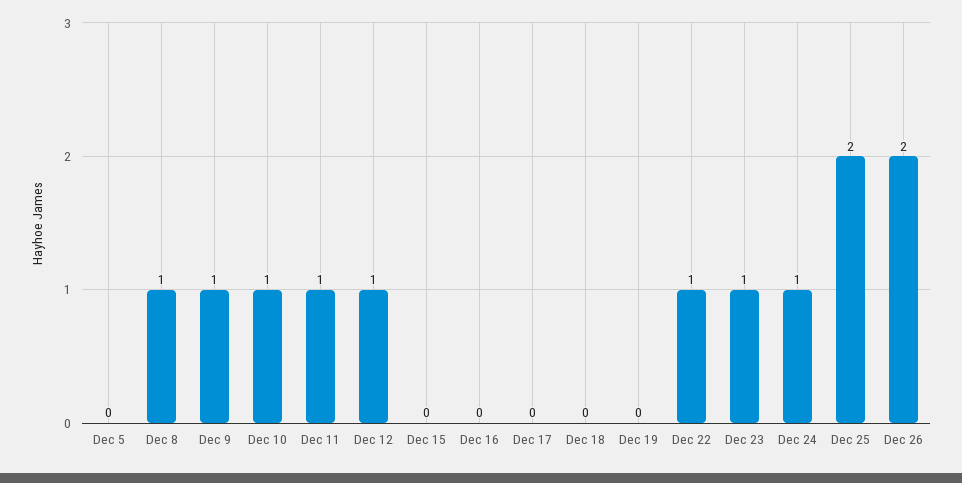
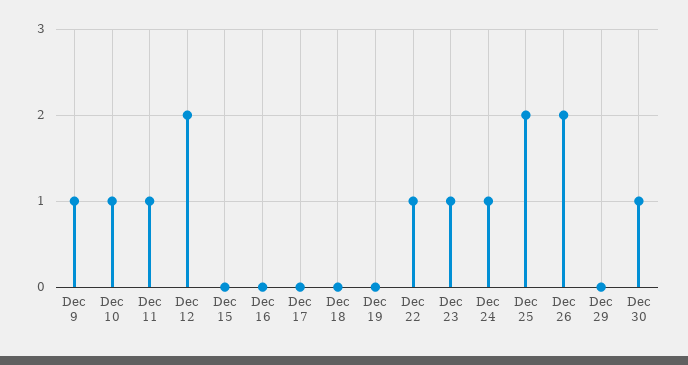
Dec 5: 0 -> none
Dec 8: 1 -> none
Dec 12: 1 -> 2
Dec 29: none -> 0
Dec 30: none -> 1

